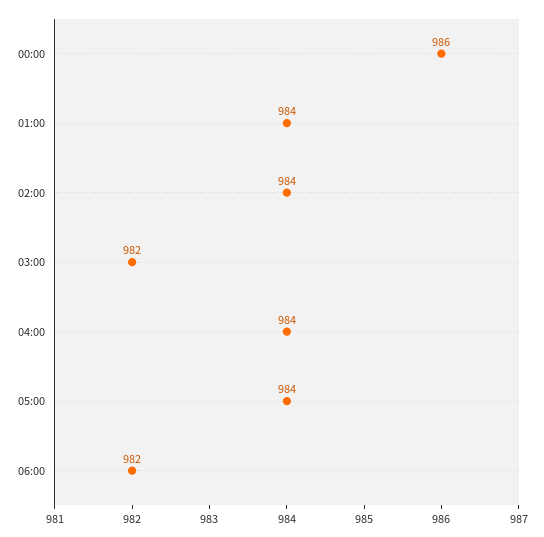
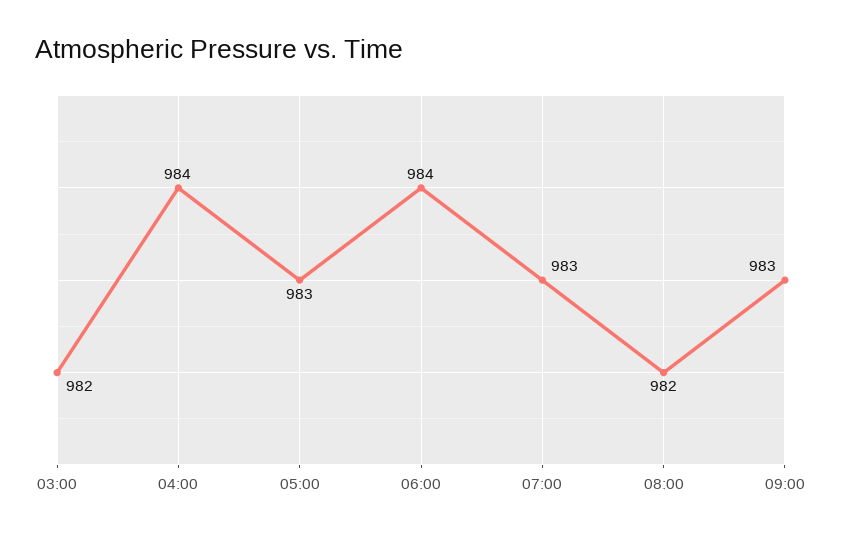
00:00: 986 -> none
01:00: 984 -> none
02:00: 984 -> none
05:00: 984 -> 983
06:00: 982 -> 984
07:00: none -> 983
08:00: none -> 982
09:00: none -> 983

